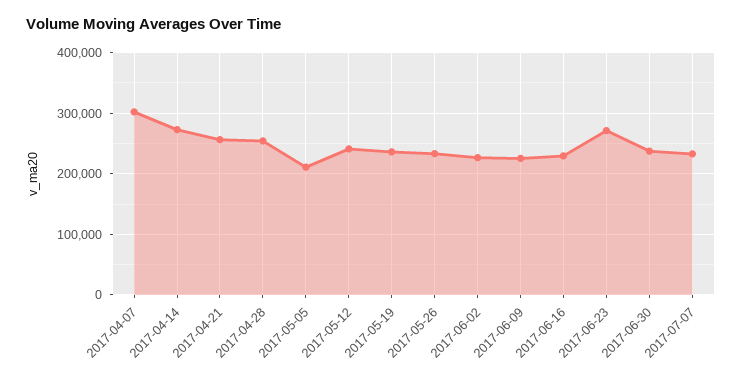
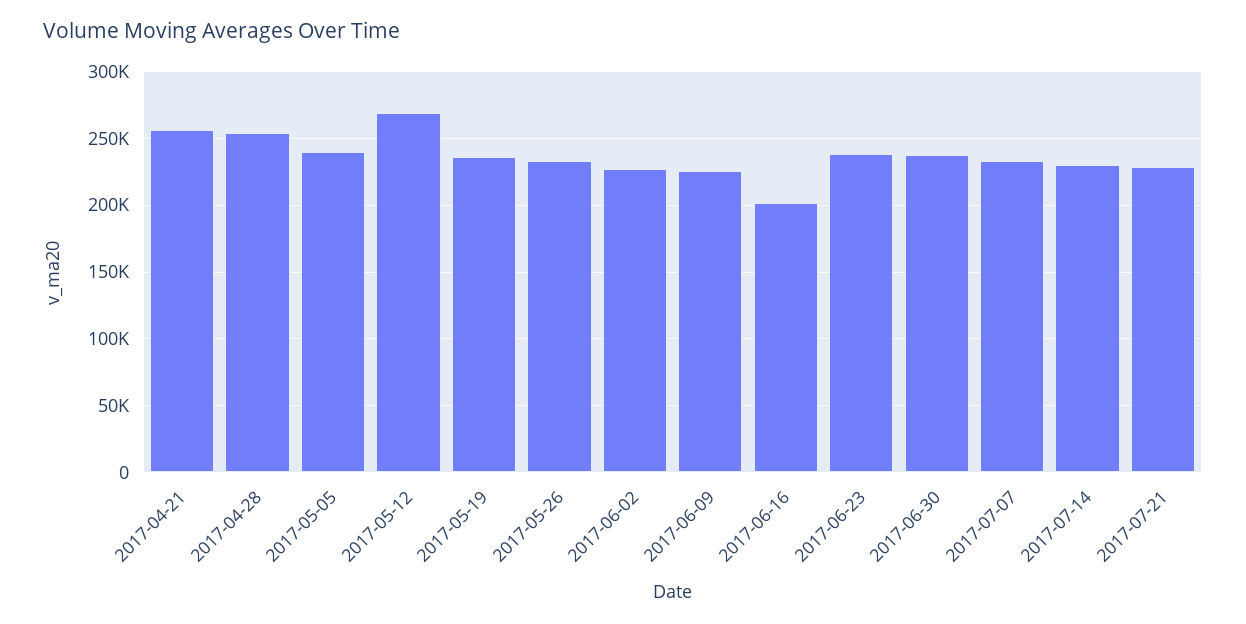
2017-04-07: 300000 -> none
2017-04-14: 270000 -> none
2017-05-05: 210000 -> 240000
2017-05-12: 240000 -> 270000
2017-06-16: 230000 -> 200000
2017-06-23: 270000 -> 240000
2017-07-14: none -> 230000
2017-07-21: none -> 230000

